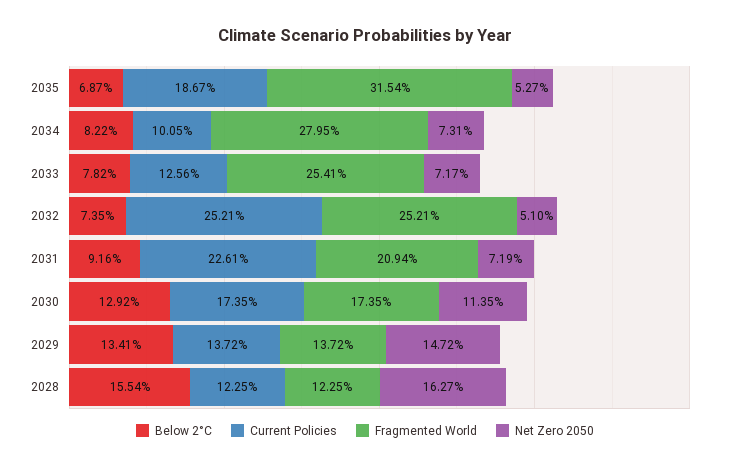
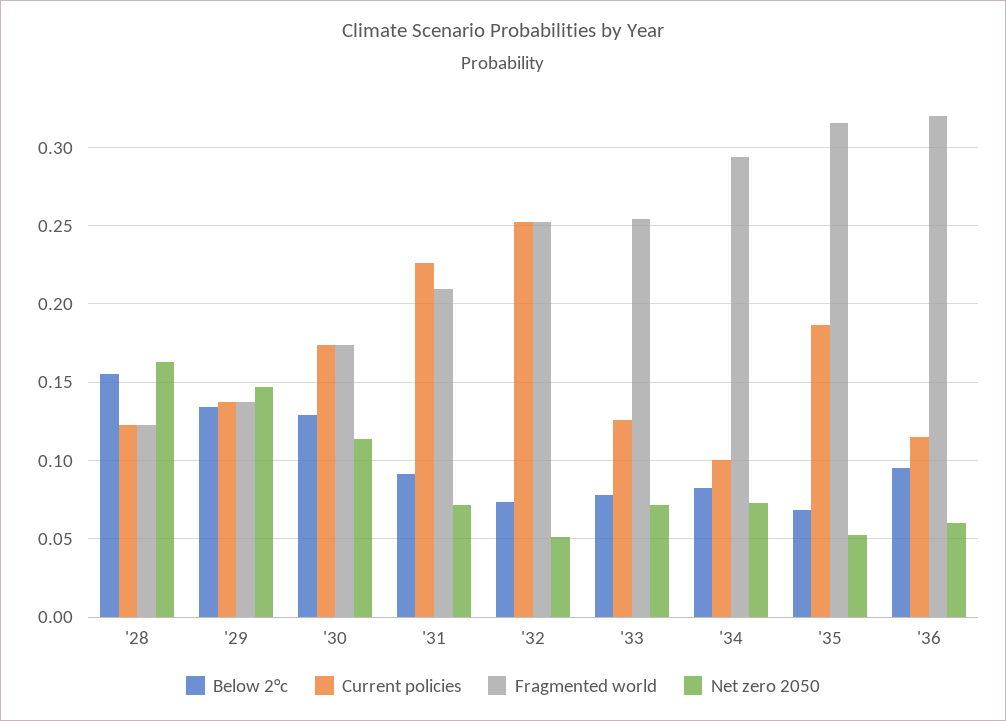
Fragmented World, 2034: 0.2795 -> 0.295
Below 2°C, '36: none -> 0.095
Current Policies, '36: none -> 0.115
Fragmented World, '36: none -> 0.32
Net Zero 2050, '36: none -> 0.06

